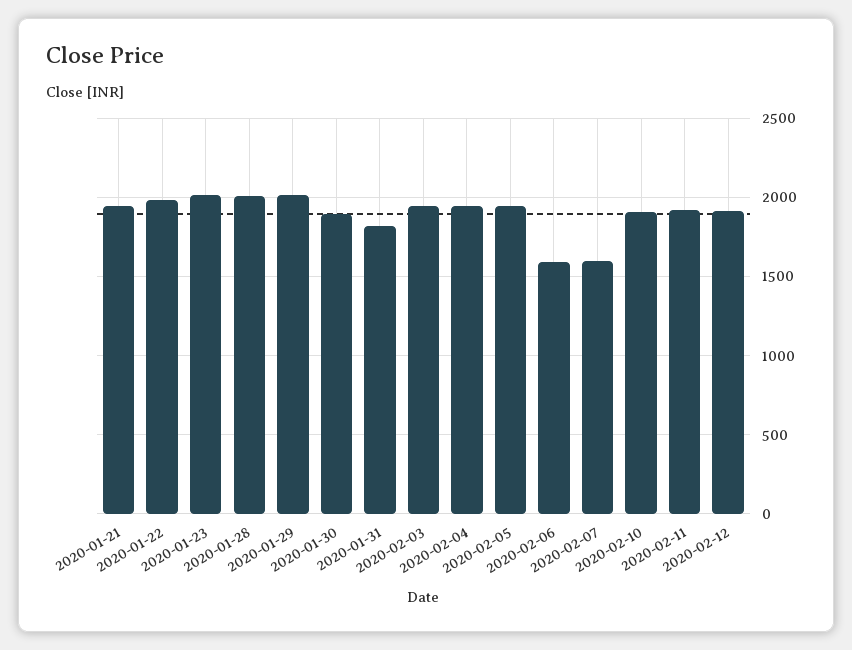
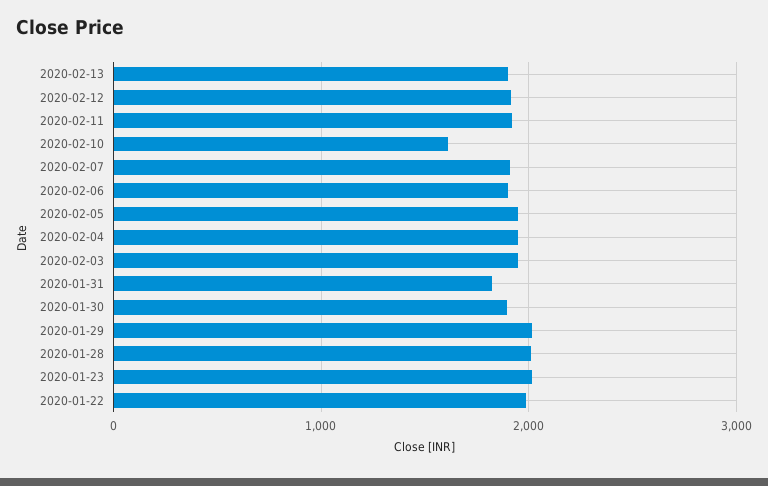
2020-01-21: 1950 -> none
2020-02-06: 1600 -> 1900
2020-02-07: 1600 -> 1900
2020-02-10: 1900 -> 1600
2020-02-13: none -> 1900

